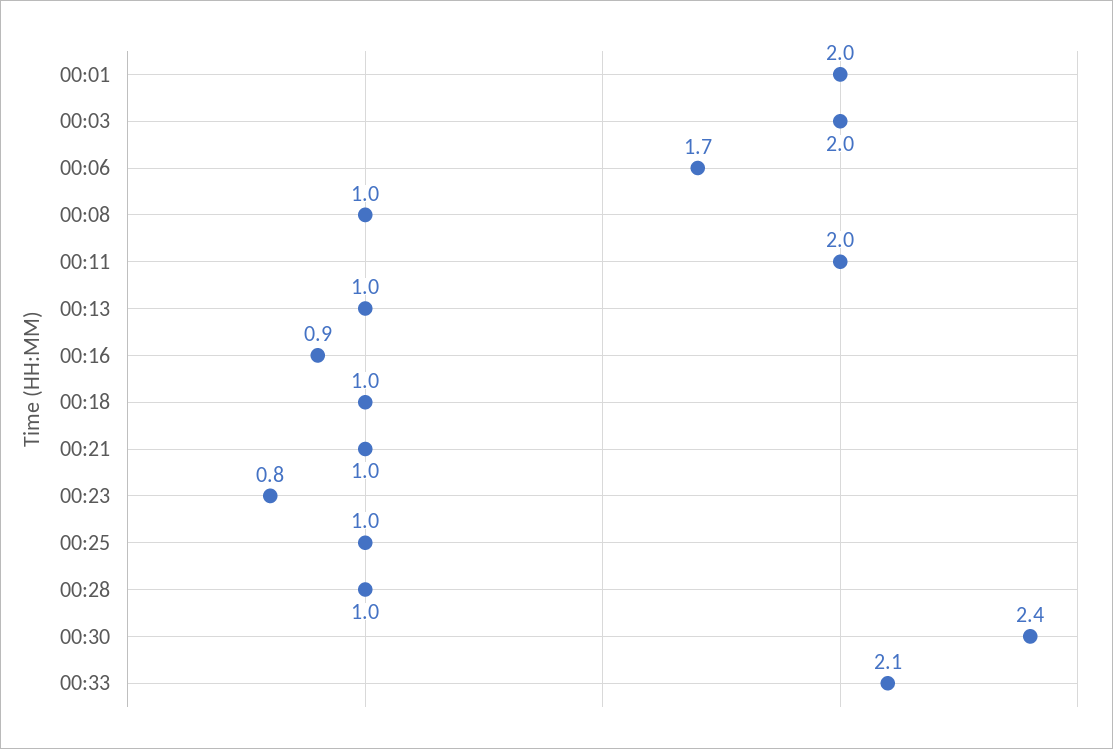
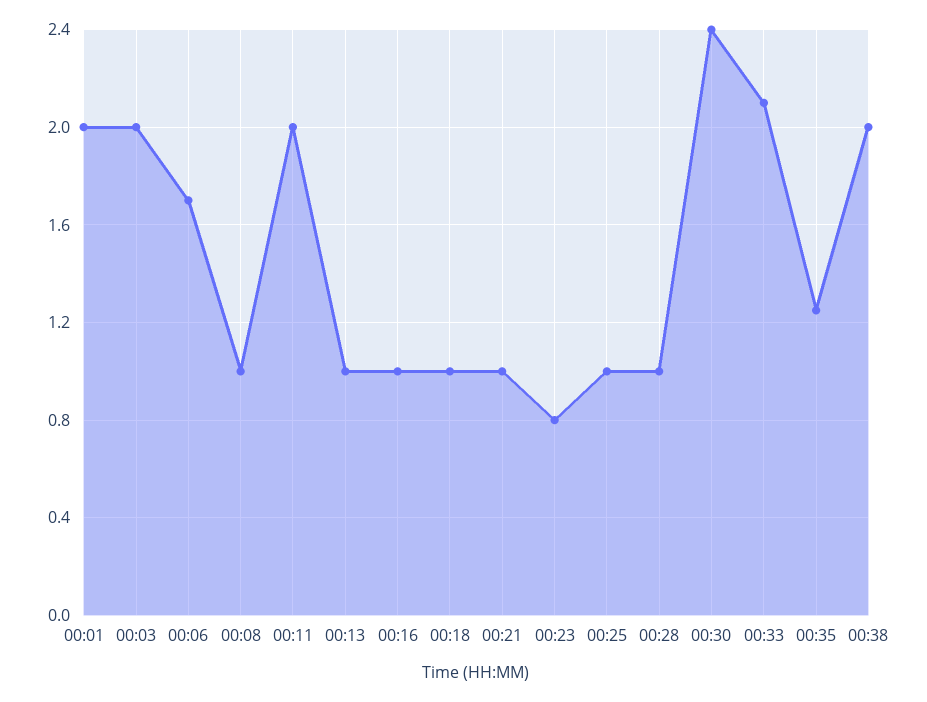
00:16: 0.9 -> 1
00:35: none -> 1.25
00:38: none -> 2

